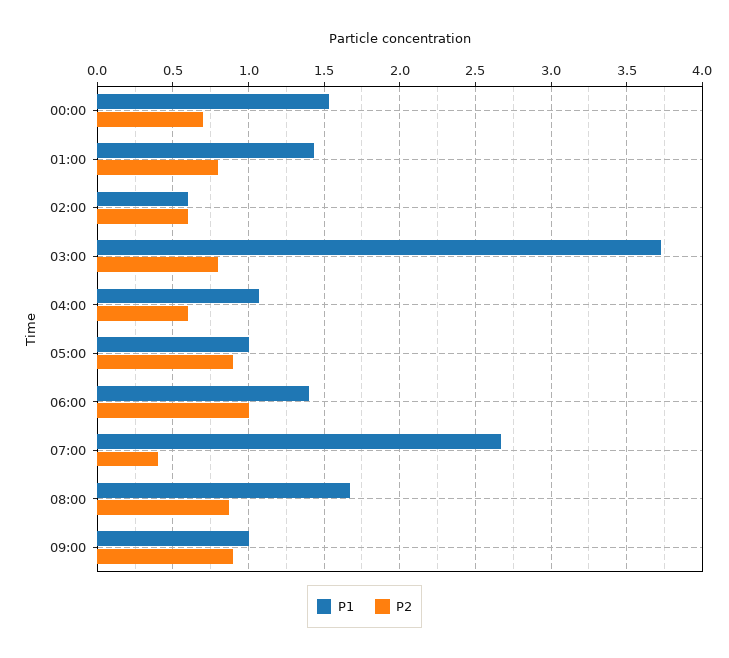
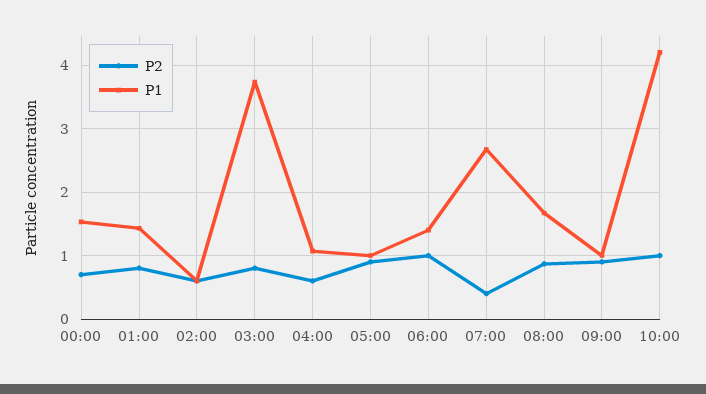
P2, 10:00: none -> 1
P1, 10:00: none -> 4.2

